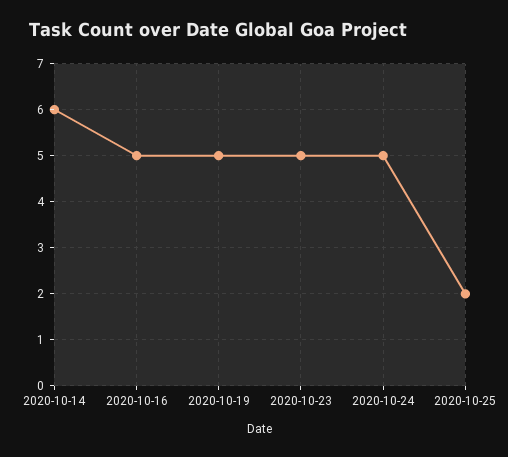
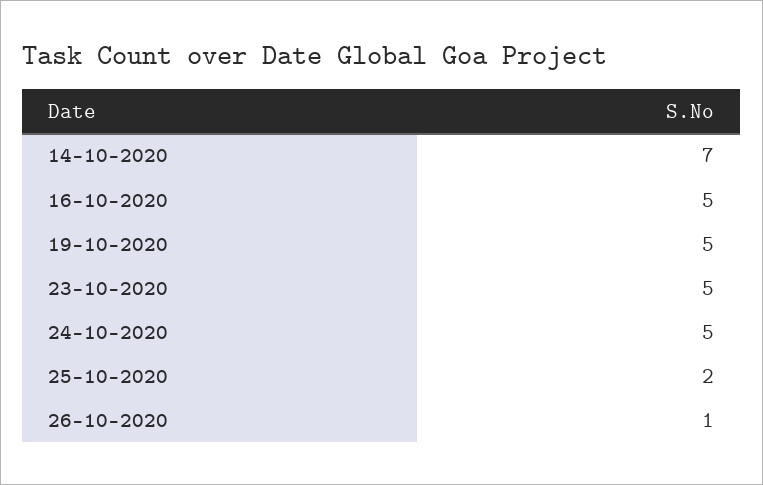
2020-10-14: 6 -> 7
26-10-2020: none -> 1

